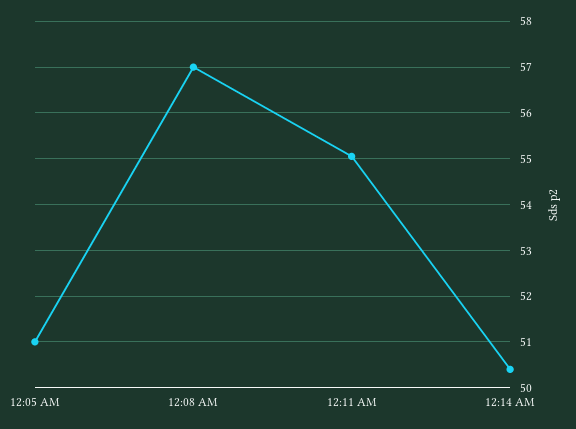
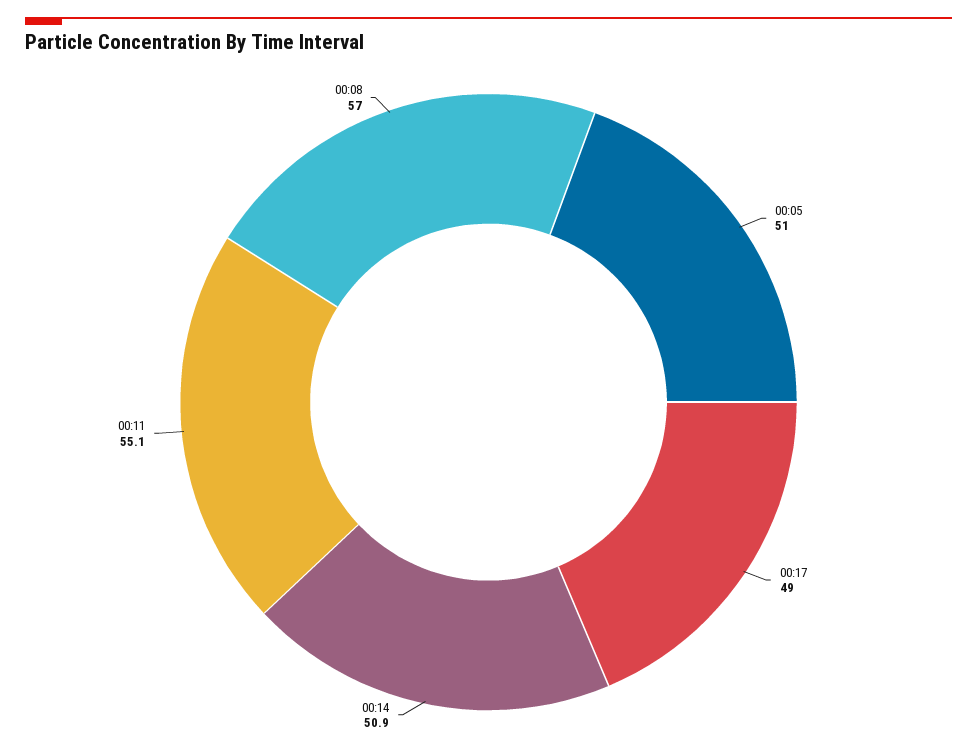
12:14 AM: 50.4 -> 50.9
00:17: none -> 49

